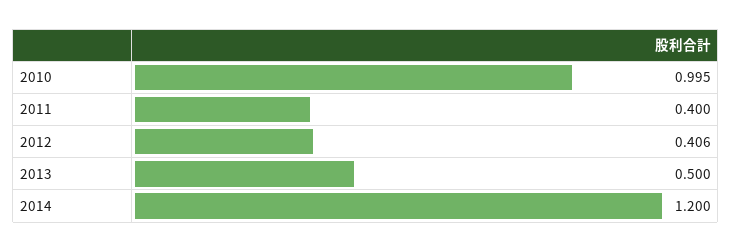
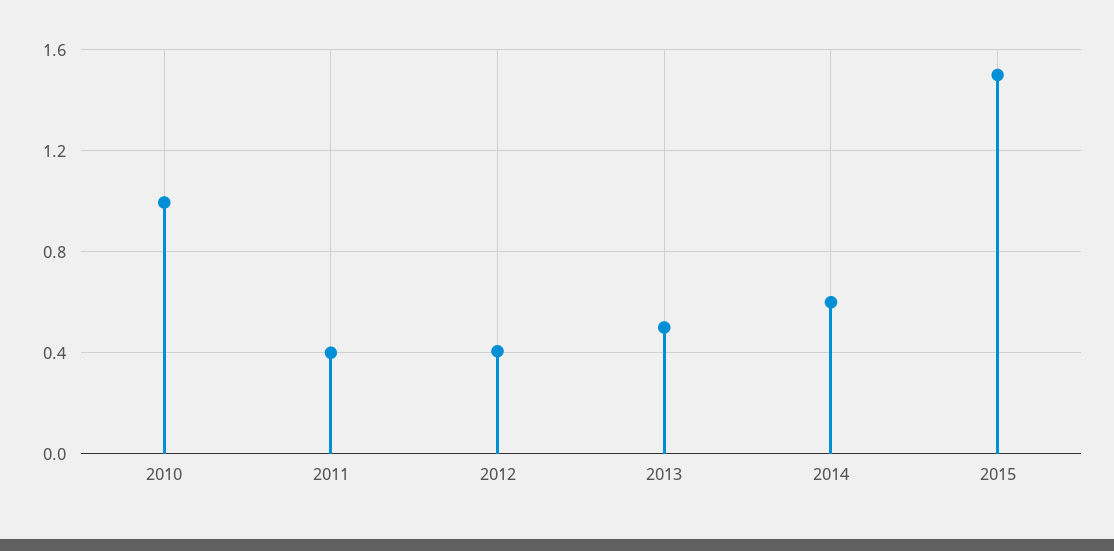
2014: 1.2 -> 0.6
2015: none -> 1.5

